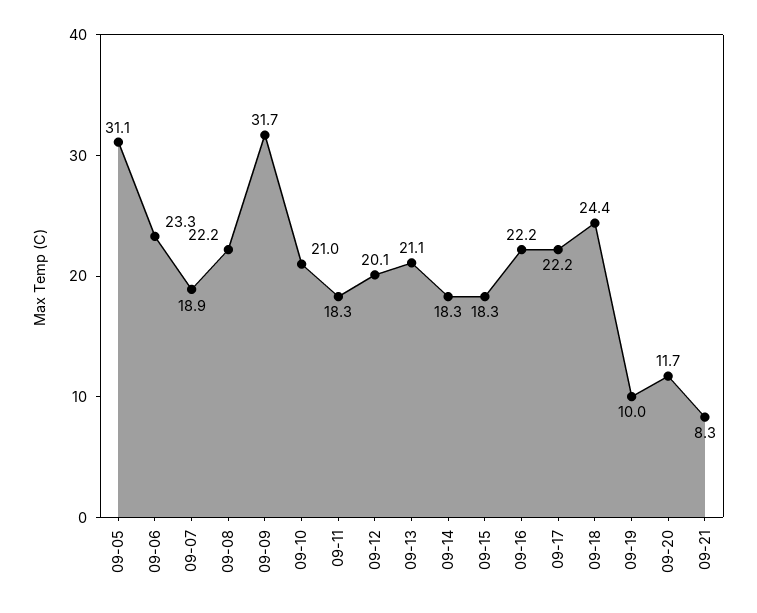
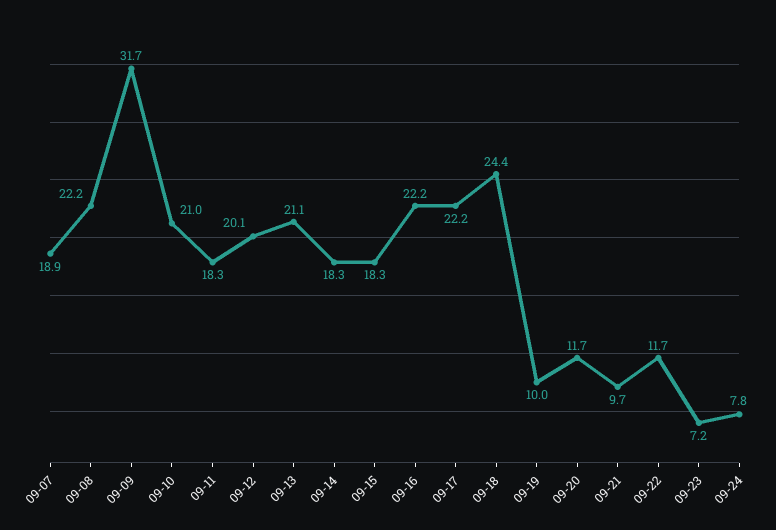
09-05: 31.1 -> none
09-06: 23.3 -> none
09-21: 8.3 -> 9.7
09-22: none -> 11.7
09-23: none -> 7.2
09-24: none -> 7.8

